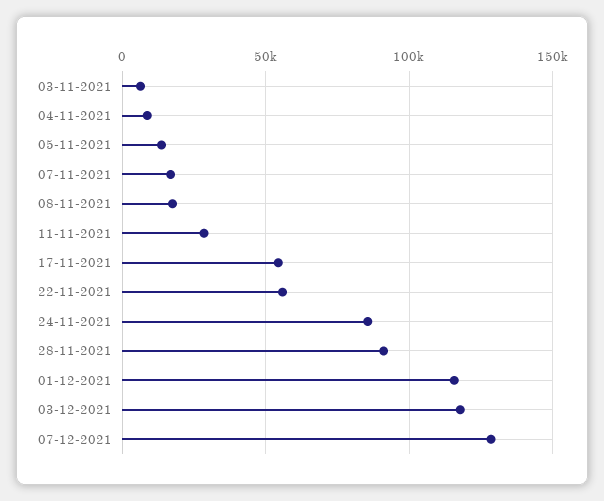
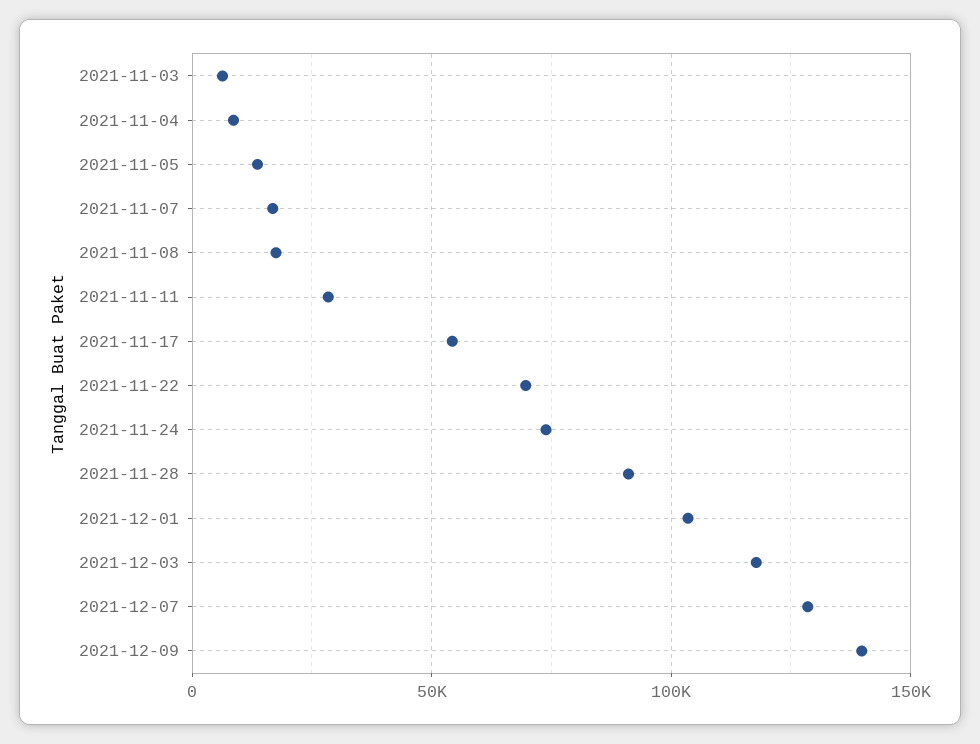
22-11-2021: 55000 -> 70000
24-11-2021: 85000 -> 75000
01-12-2021: 115000 -> 105000
2021-12-09: none -> 140000

